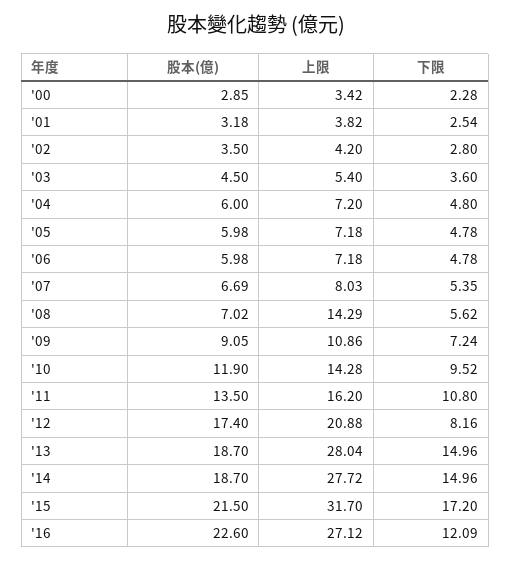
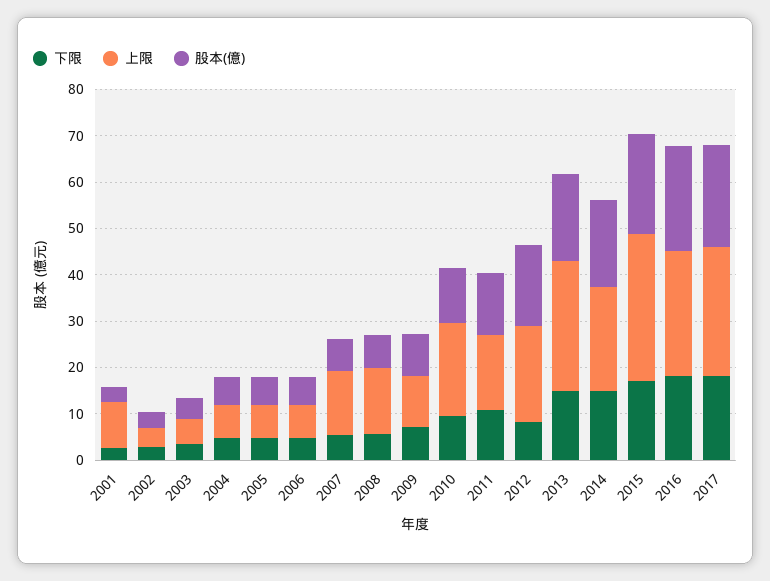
股本(億), '00: 2.85 -> none
上限, '00: 3.42 -> none
下限, '00: 2.28 -> none
上限, '01: 3.82 -> 10
上限, '07: 8.03 -> 14
上限, '10: 14.28 -> 20
上限, '14: 27.72 -> 22
下限, '16: 12.09 -> 18
下限, 2017: none -> 18
上限, 2017: none -> 28
股本(億), 2017: none -> 22

